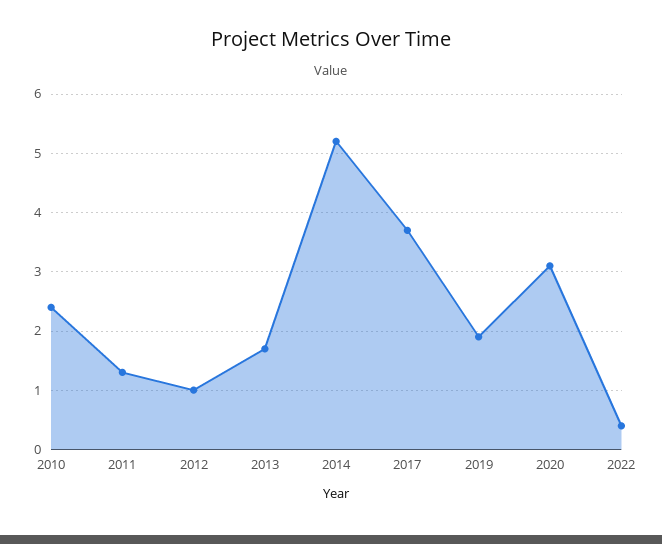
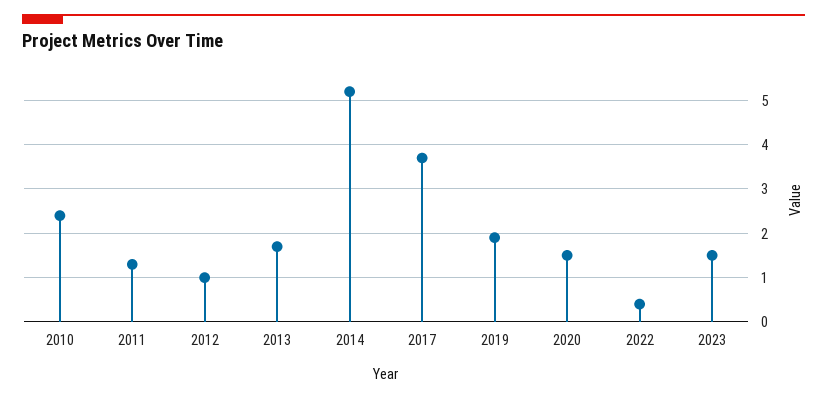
2020: 3 -> 1.5
2023: none -> 1.5

